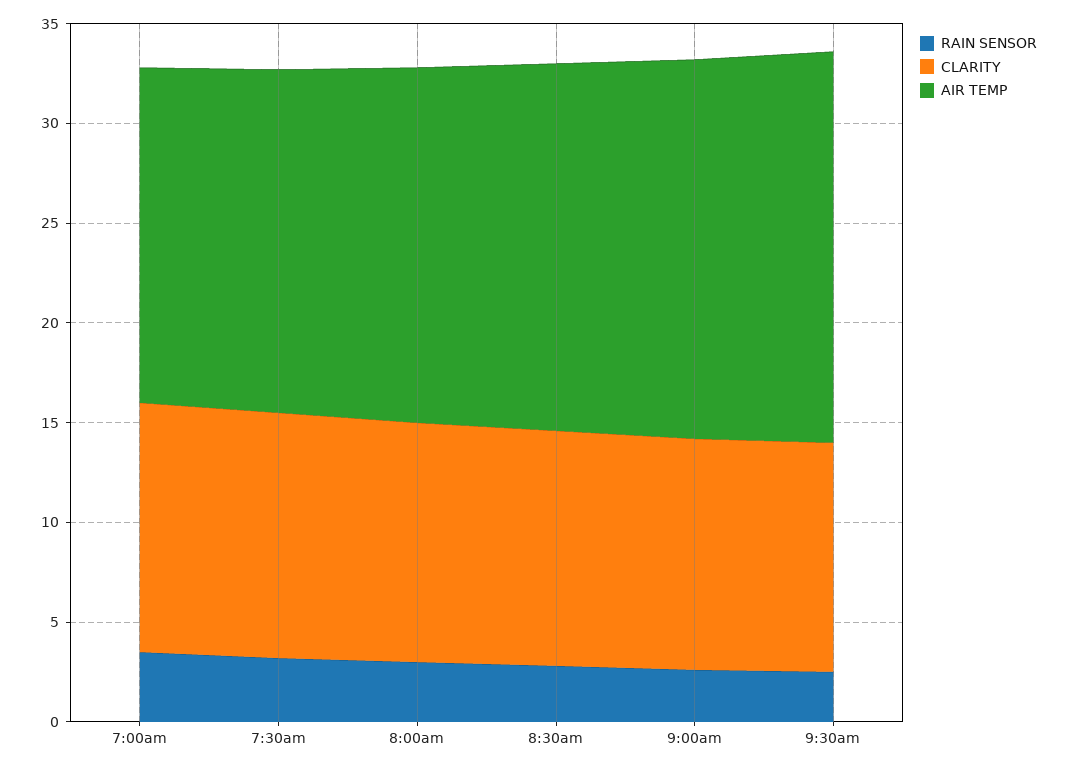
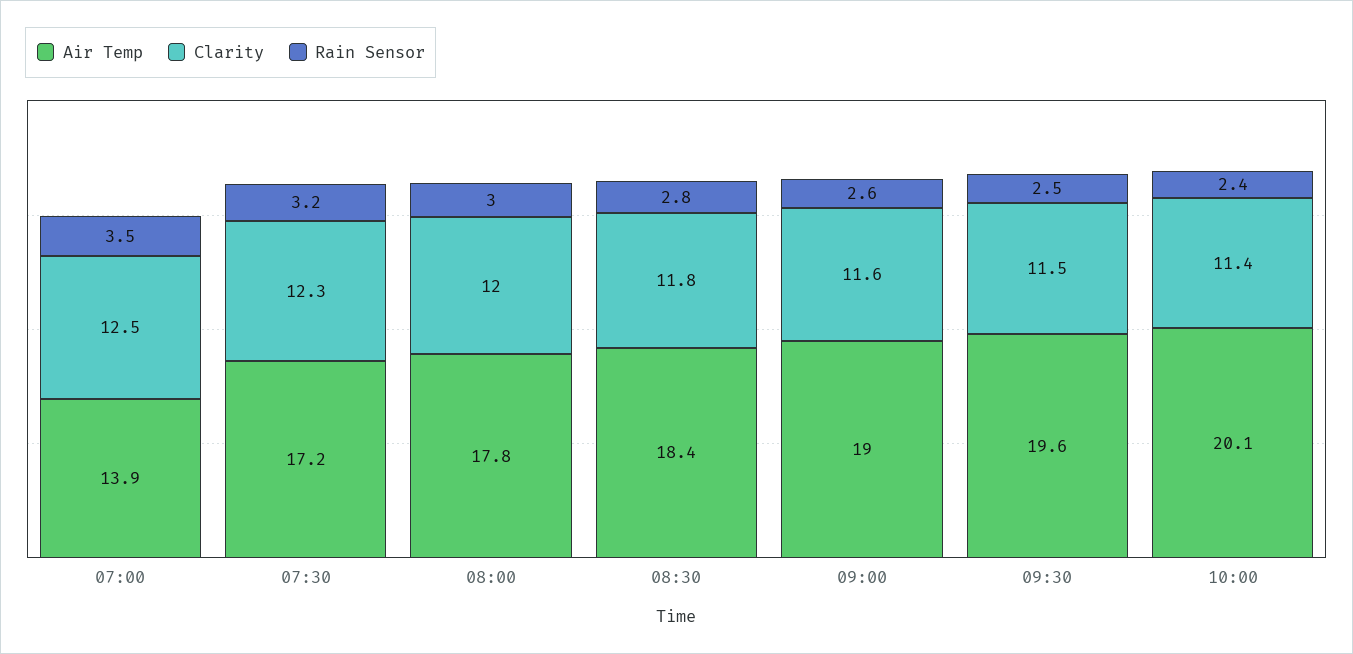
AIR TEMP, 7:00am: 17 -> 13.9
AIR TEMP, 10:00: none -> 20.1
CLARITY, 10:00: none -> 11.4
RAIN SENSOR, 10:00: none -> 2.4

